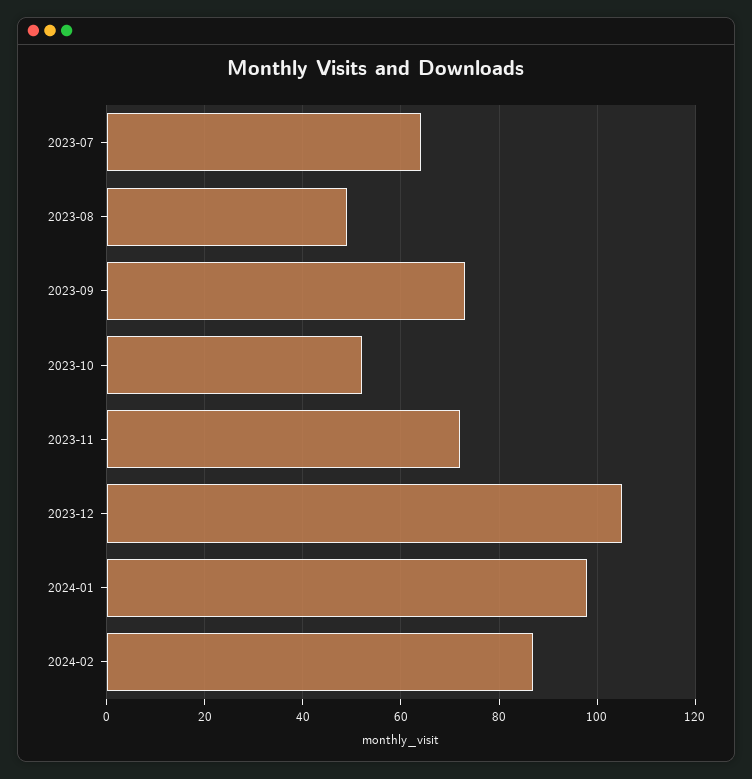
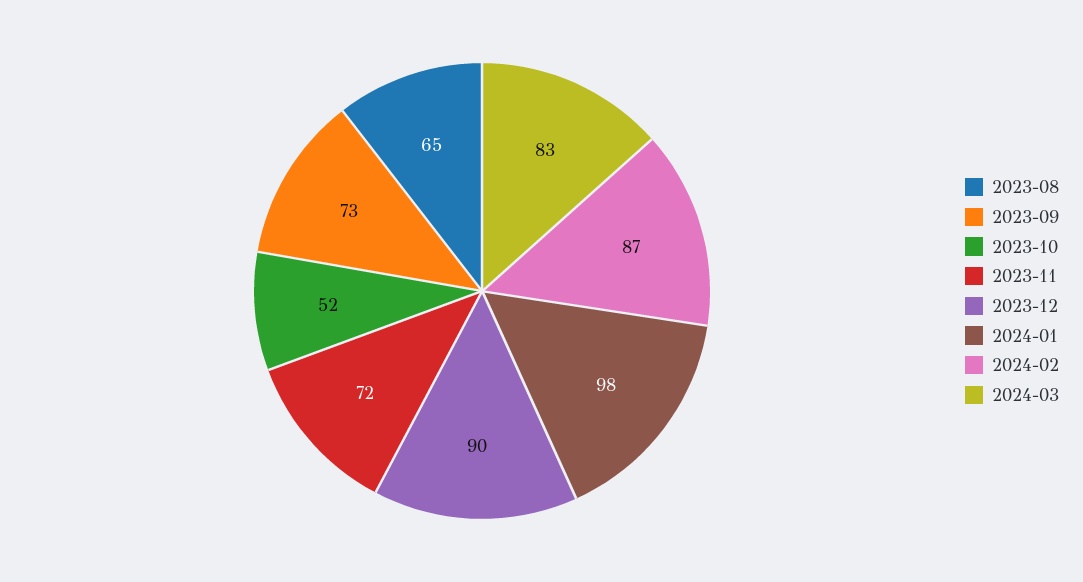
2023-07: 65 -> none
2023-08: 50 -> 65
2023-12: 105 -> 90
2024-03: none -> 83

